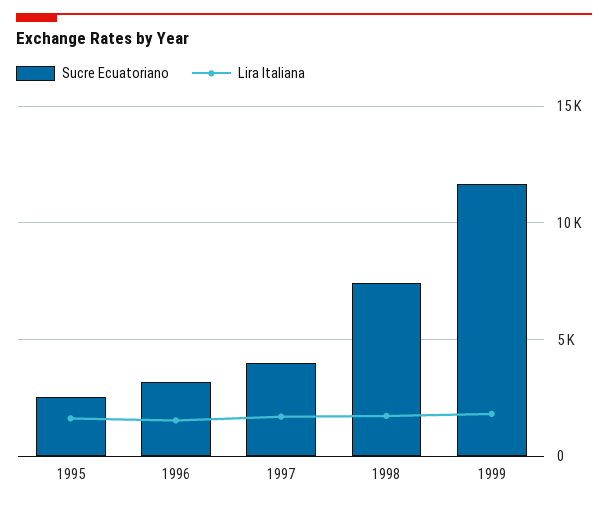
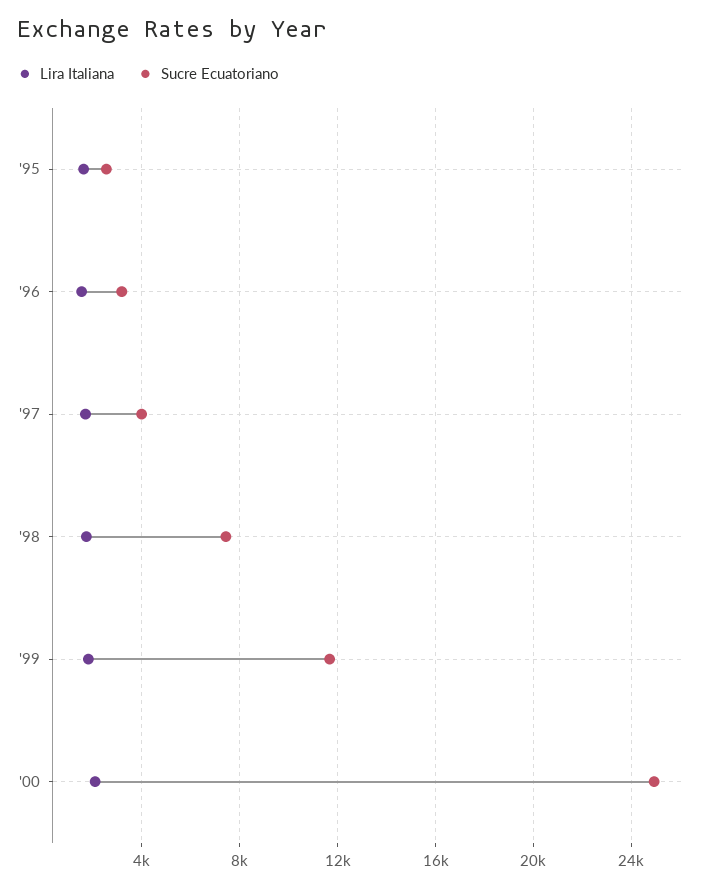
Lira Italiana, '00: none -> 2000
Sucre Ecuatoriano, '00: none -> 25000

